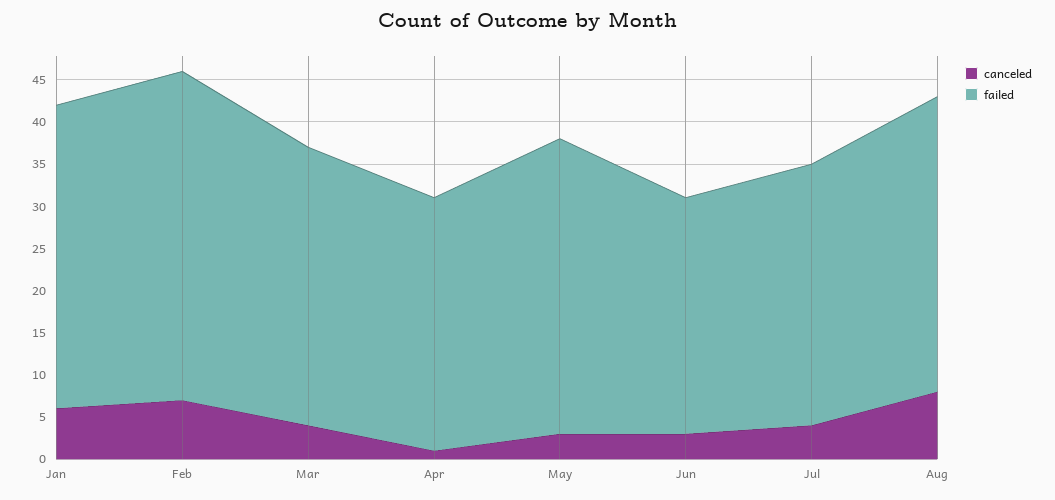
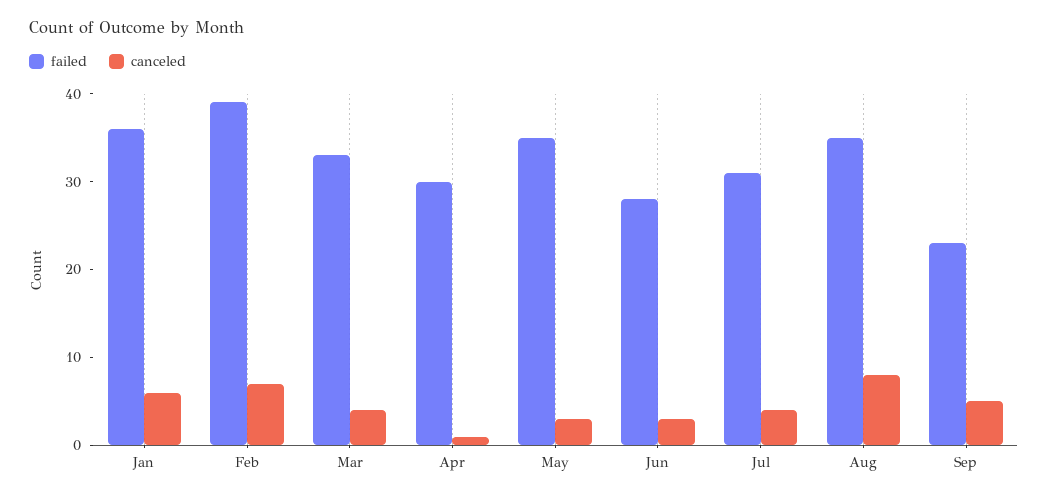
failed, Sep: none -> 23
canceled, Sep: none -> 5

